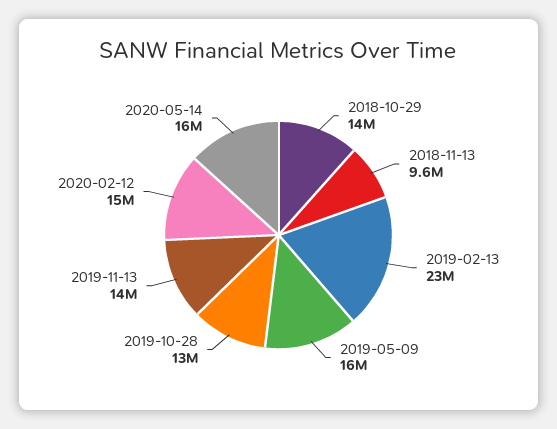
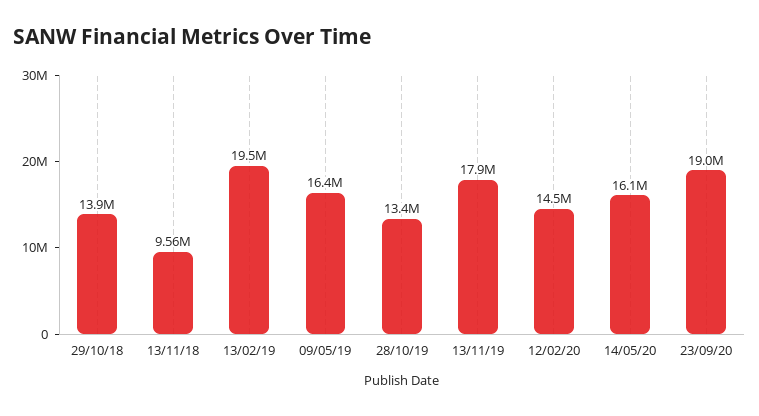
2019-02-13: 23000000 -> 19500000
2019-11-13: 14000000 -> 17900000
23/09/20: none -> 19000000

